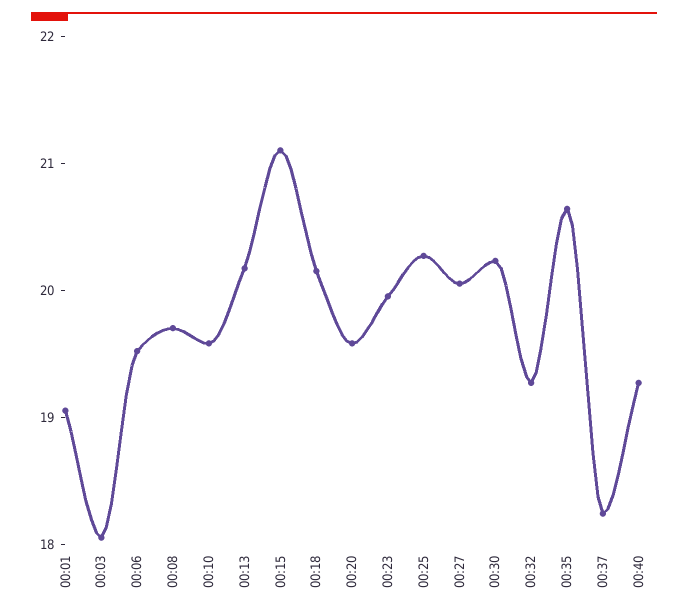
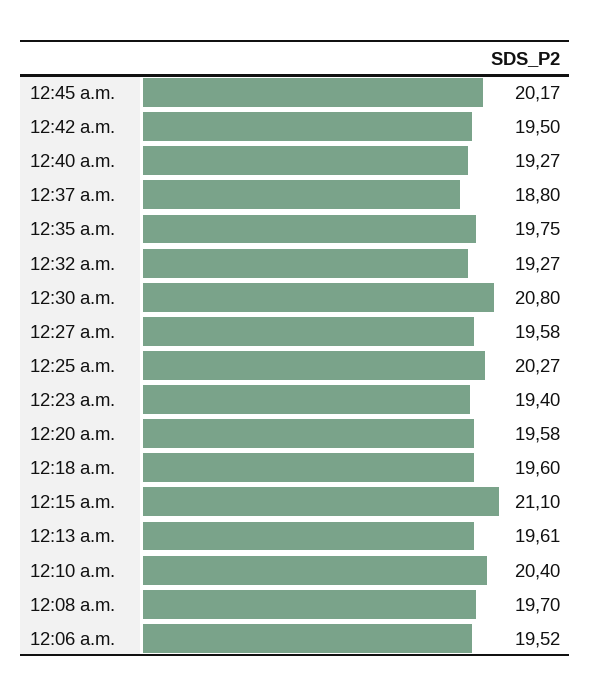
00:01: 19 -> none
00:03: 18 -> none
00:10: 19.6 -> 20.4
00:13: 20.2 -> 19.61
00:18: 20.2 -> 19.6
00:23: 20 -> 19.4
00:27: 20 -> 19.58
00:30: 20.2 -> 20.8
00:35: 20.6 -> 19.75
00:37: 18.2 -> 18.8
12:45 a.m.: none -> 20.17
12:42 a.m.: none -> 19.5

